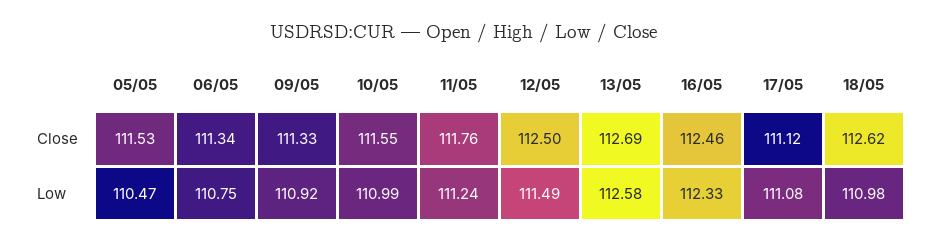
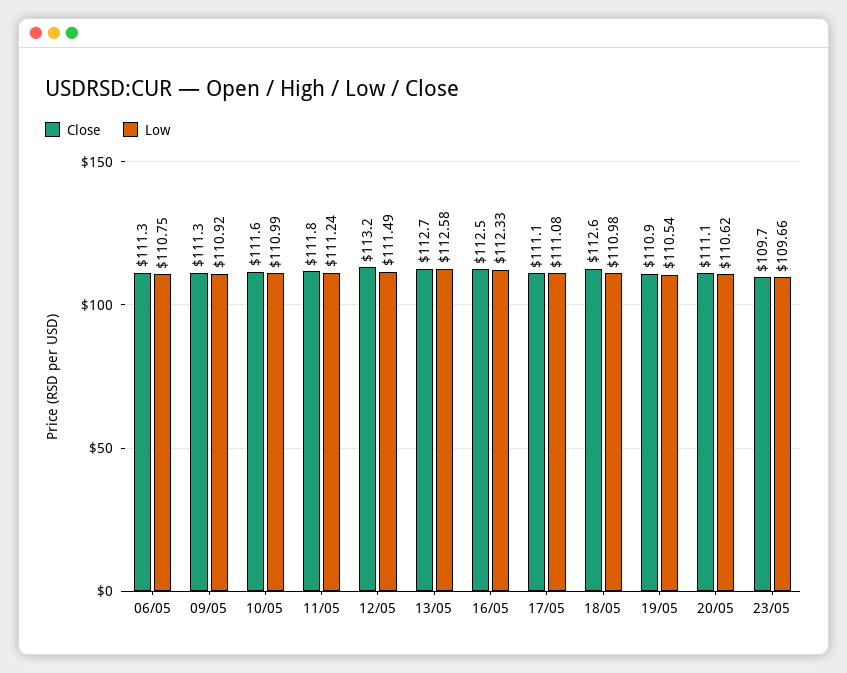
Close, 05/05: 111.53 -> none
Close, 12/05: 112.5 -> 113.2
Low, 05/05: 110.47 -> none
Close, 19/05: none -> 110.9
Low, 19/05: none -> 110.54
Close, 20/05: none -> 111.1
Low, 20/05: none -> 110.62
Close, 23/05: none -> 109.7
Low, 23/05: none -> 109.66

